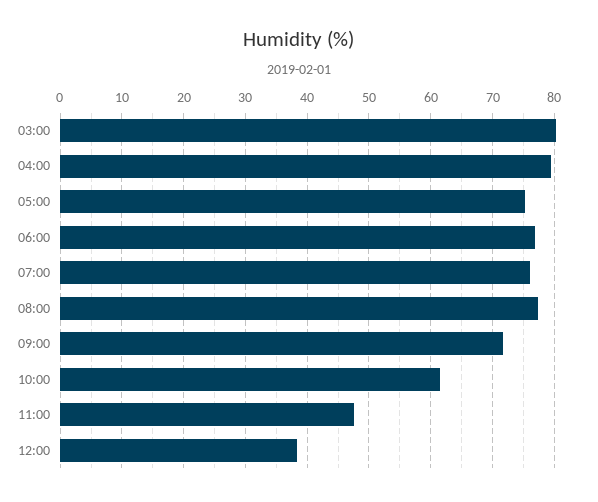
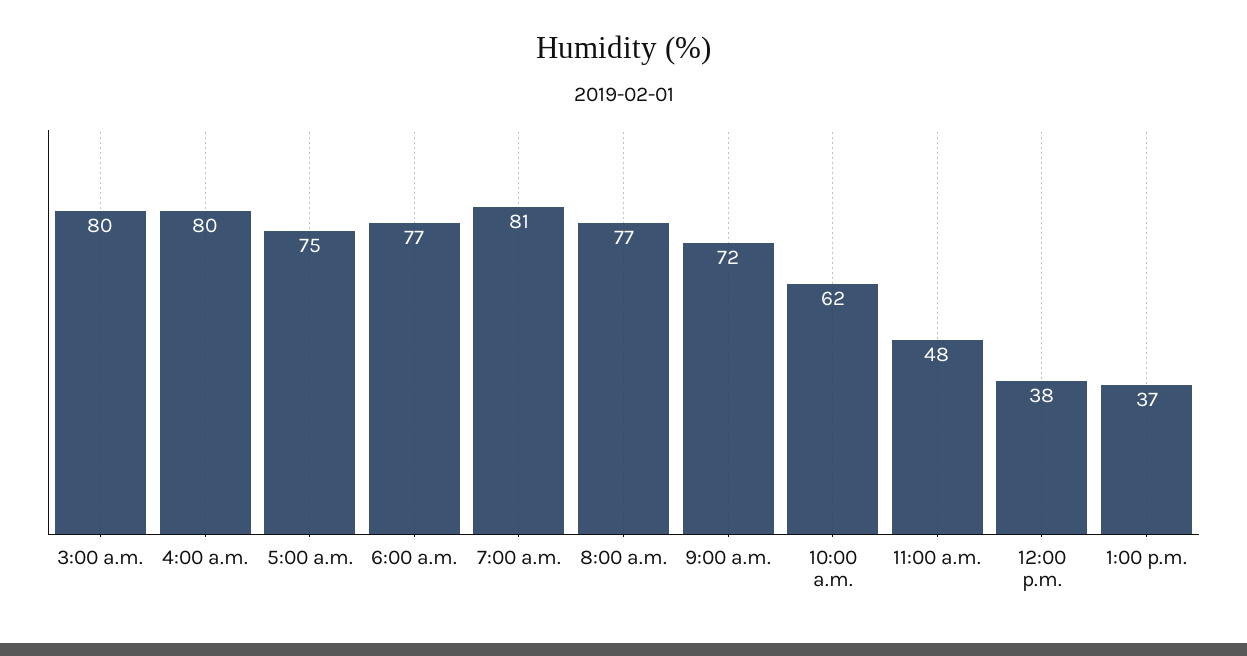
07:00: 76 -> 81
1:00 p.m.: none -> 37

